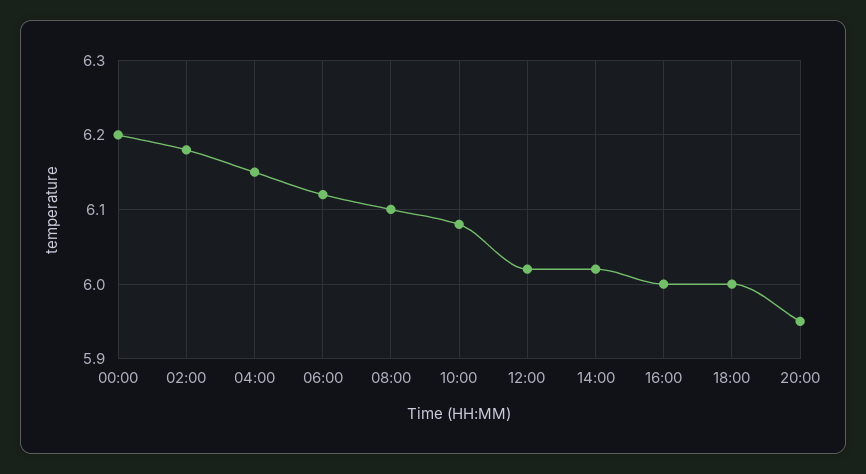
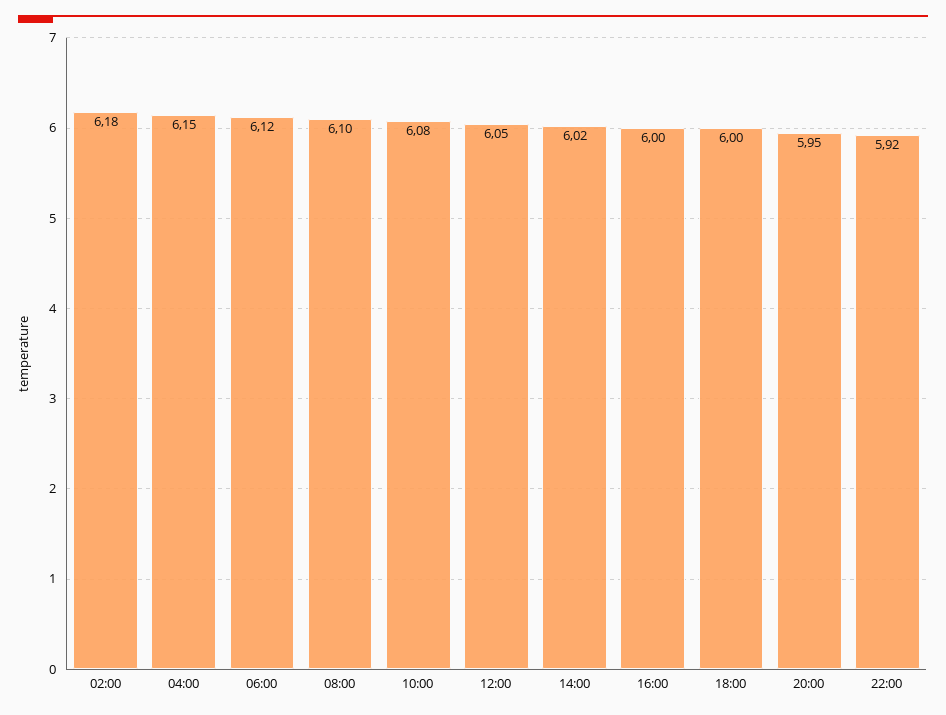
00:00: 6.2 -> none
12:00: 6.02 -> 6.05
22:00: none -> 5.92

